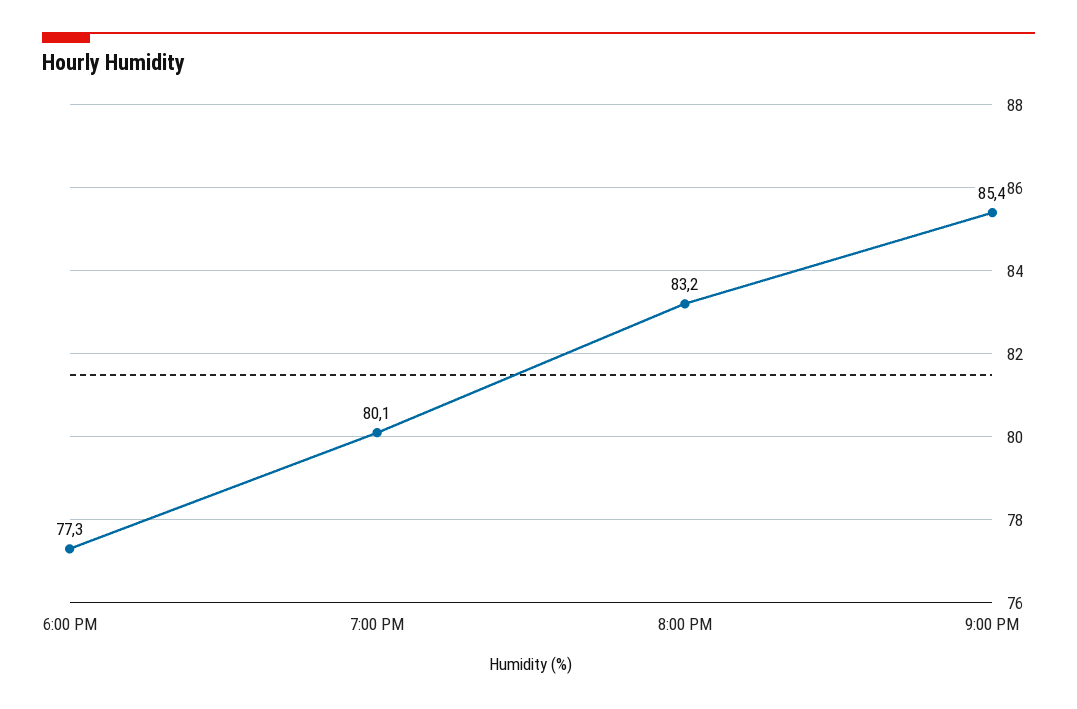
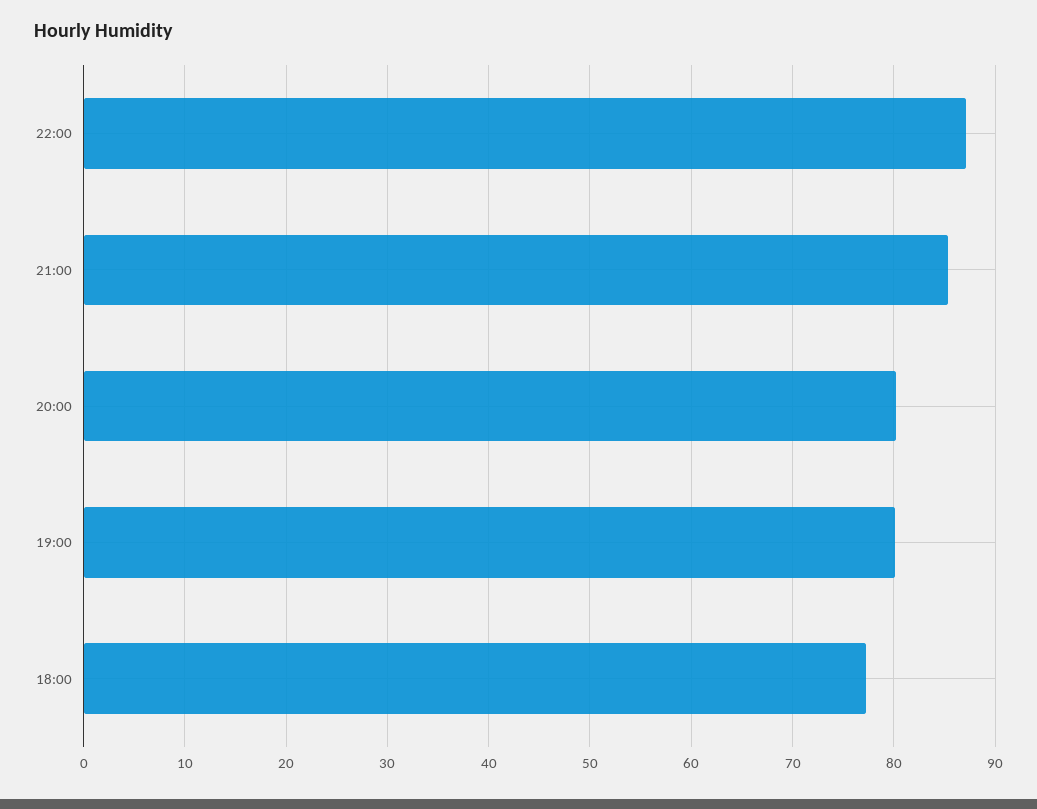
8:00 PM: 83.2 -> 80
22:00: none -> 87

